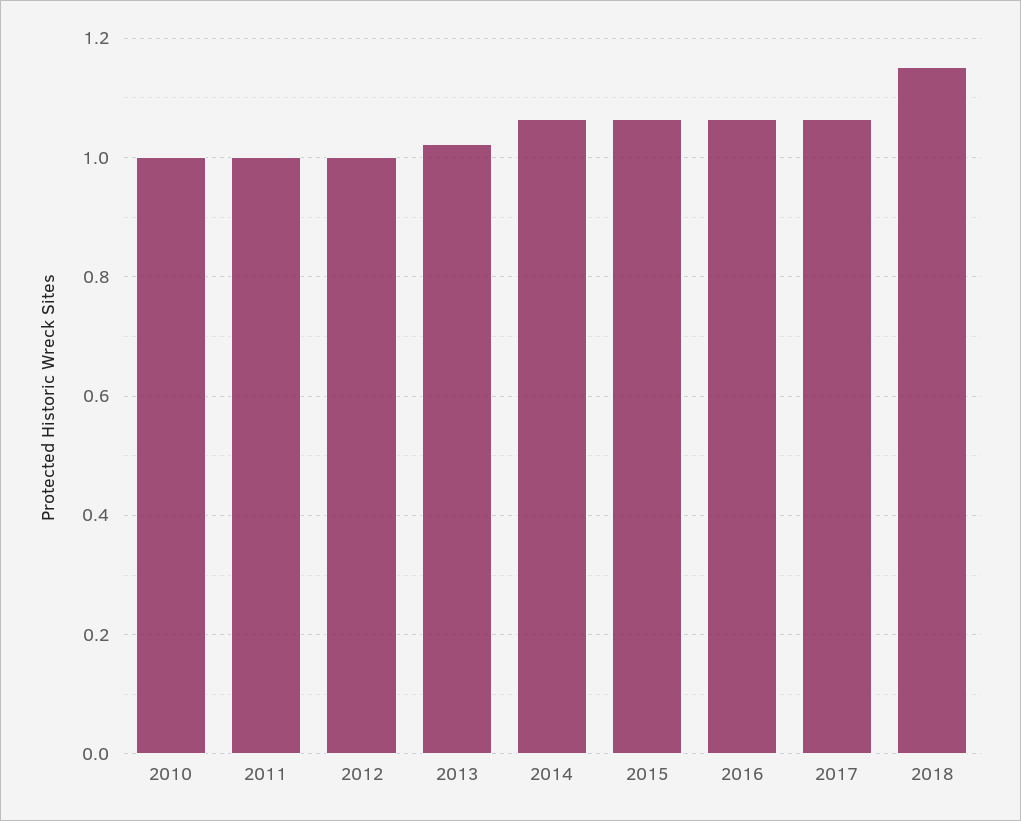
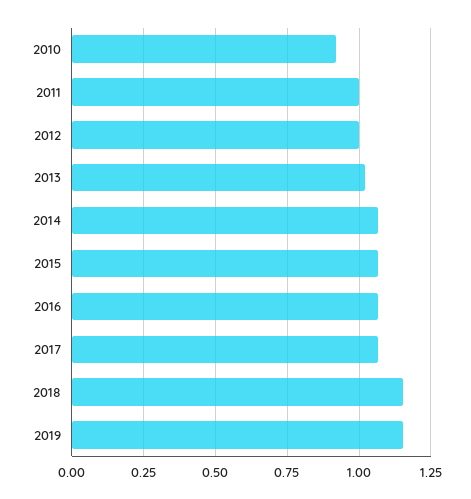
2010: 1 -> 0.925
2019: none -> 1.15

